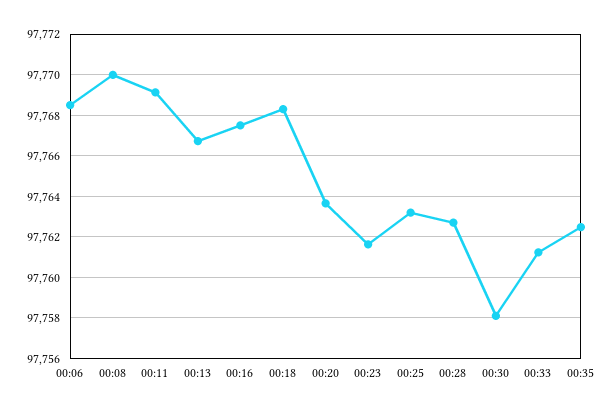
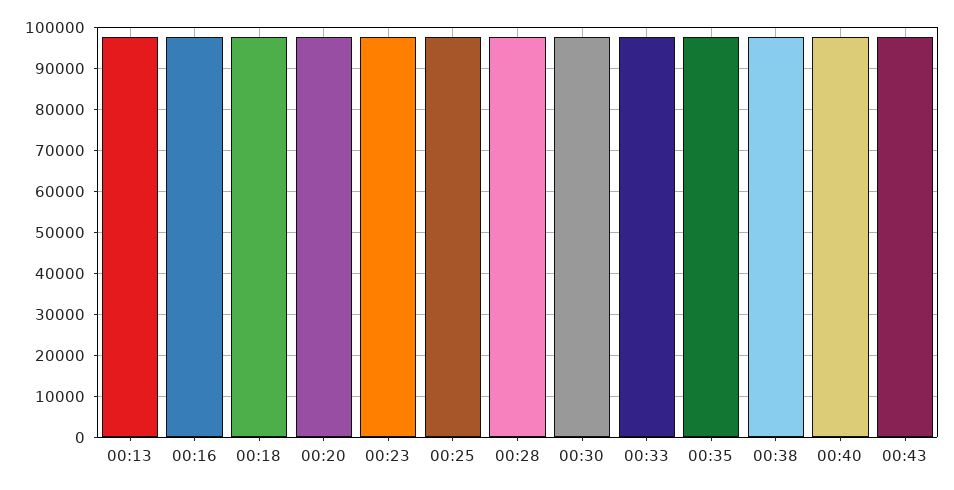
00:06: 97768.5 -> none
00:08: 97770 -> none
00:11: 97769 -> none
00:38: none -> 98000
00:40: none -> 98000
00:43: none -> 98000

